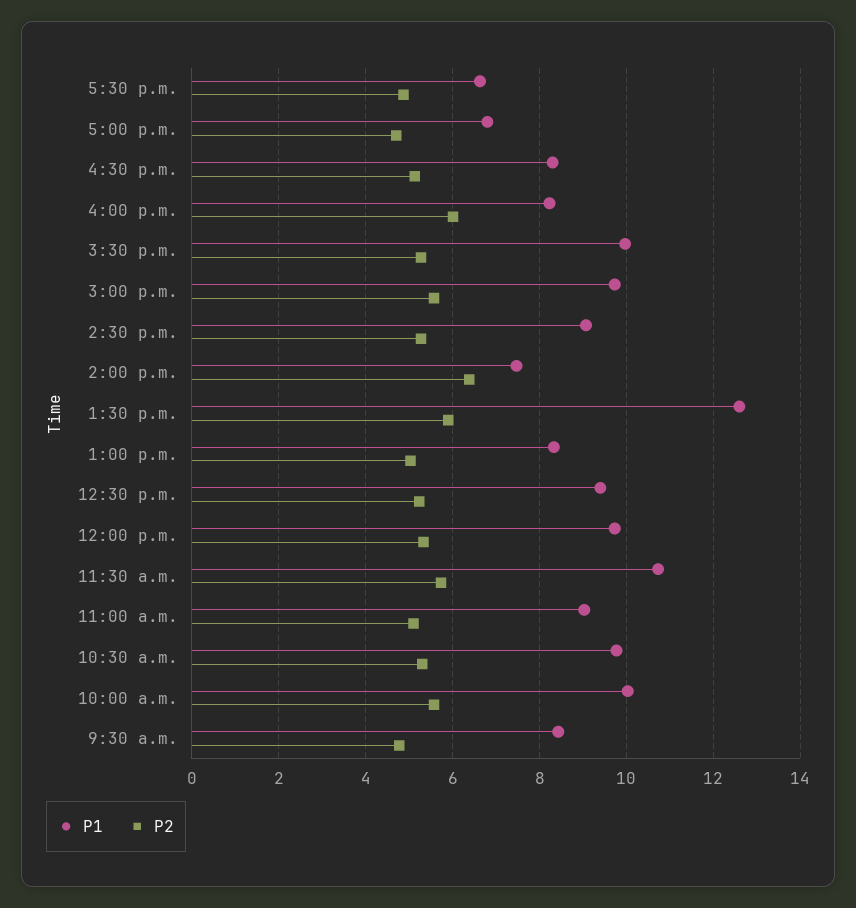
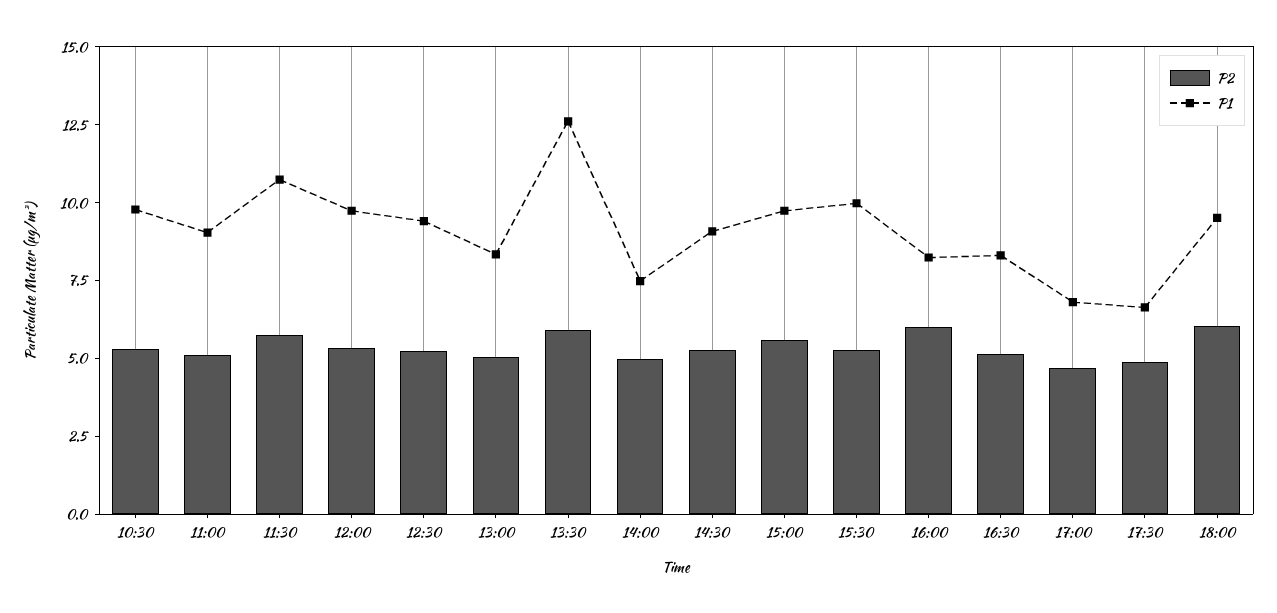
P2, 2:00 p.m.: 6.4 -> 5
P1, 10:00 a.m.: 10 -> none
P2, 10:00 a.m.: 5.6 -> none
P1, 9:30 a.m.: 8.4 -> none
P2, 9:30 a.m.: 4.8 -> none
P2, 18:00: none -> 6
P1, 18:00: none -> 9.5

